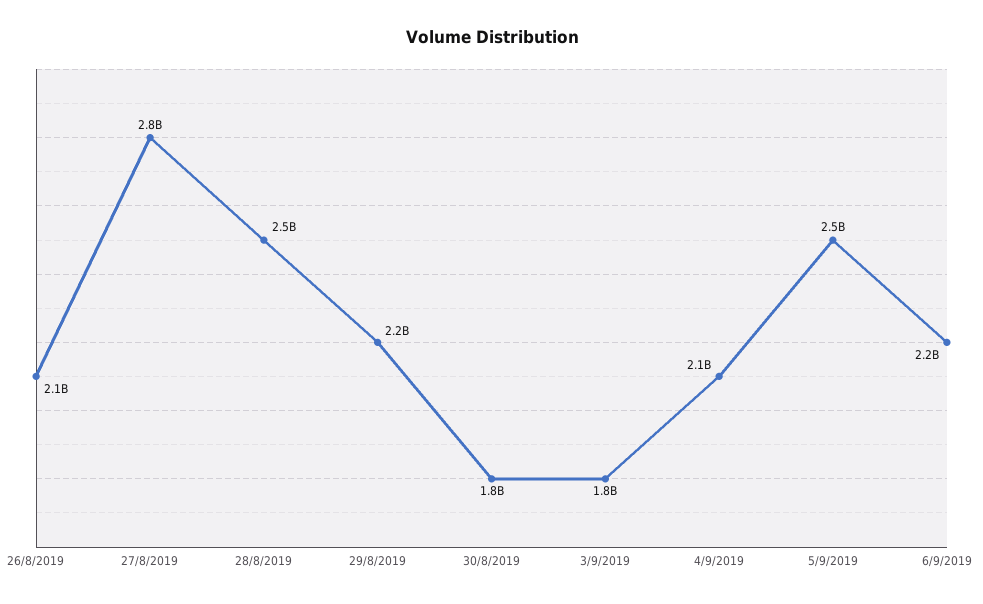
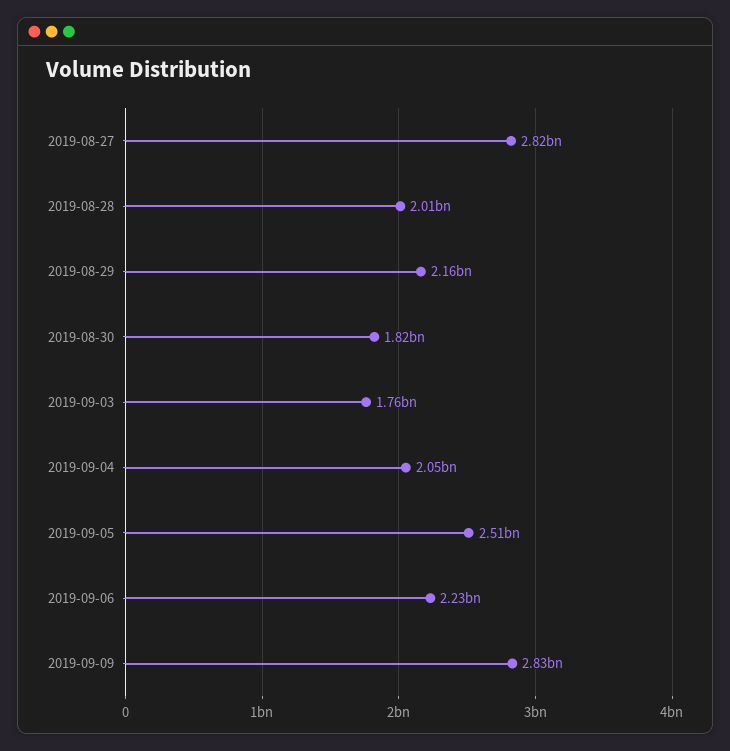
26/8/2019: 2100000000 -> none
28/8/2019: 2500000000 -> 2010000000
2019-09-09: none -> 2830000000

